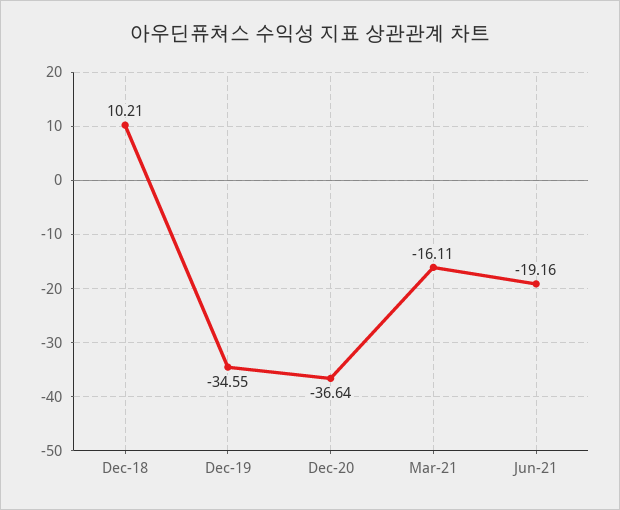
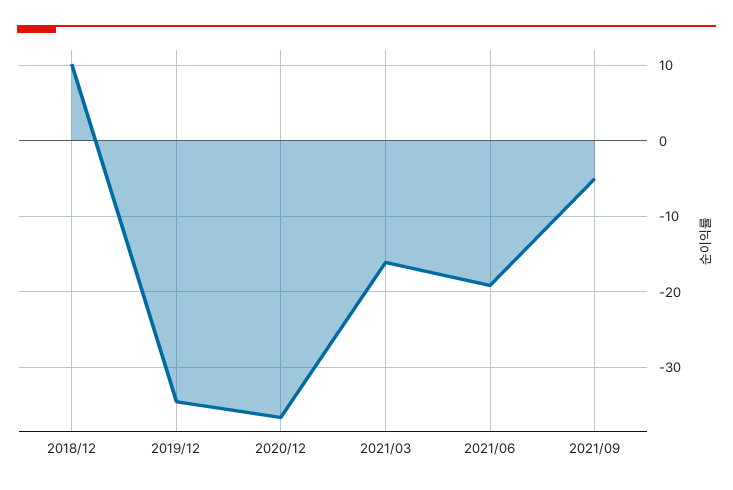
2021/09: none -> -5

